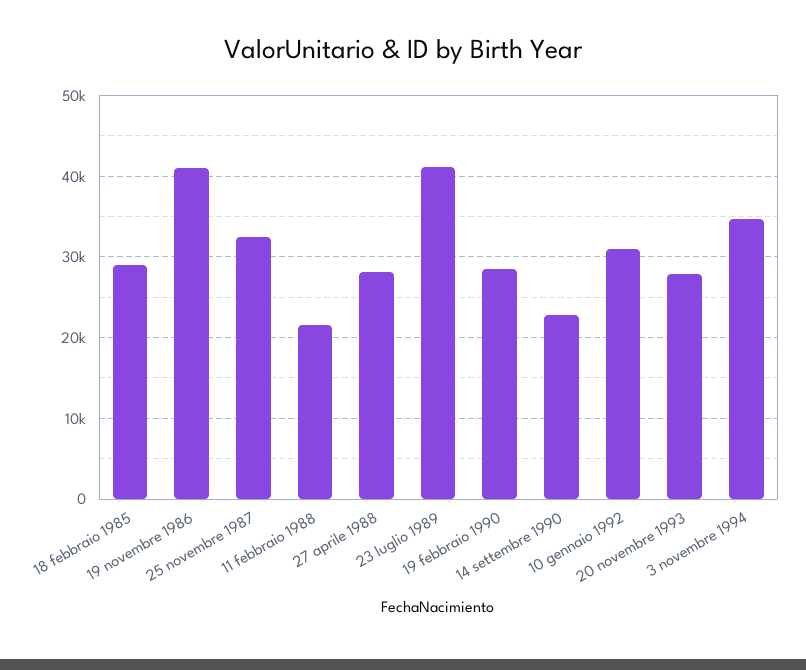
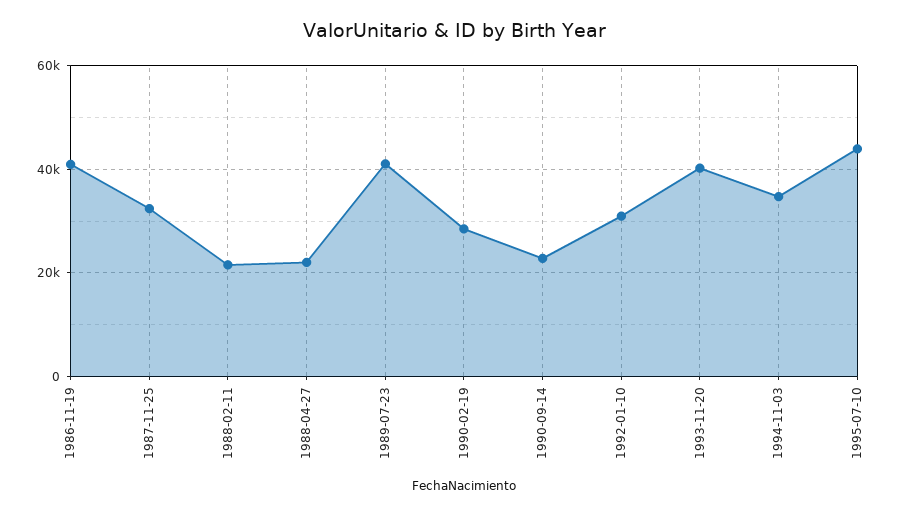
18 febbraio 1985: 29000 -> none
27 aprile 1988: 28000 -> 22000
20 novembre 1993: 28000 -> 40000
1995-07-10: none -> 44000

